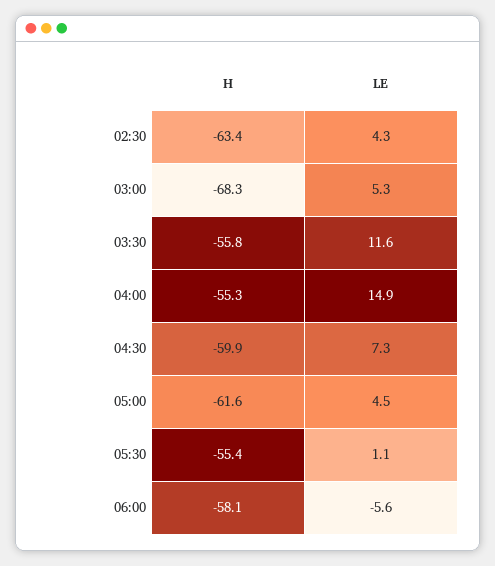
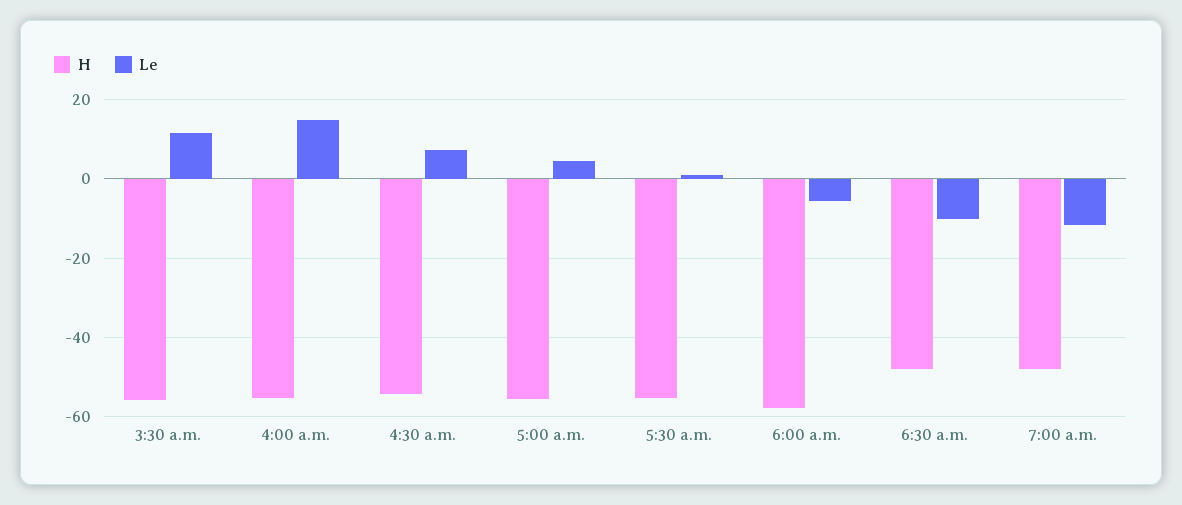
H, 02:30: -63.4 -> none
LE, 02:30: 4.3 -> none
H, 03:00: -68.3 -> none
LE, 03:00: 5.3 -> none
H, 04:30: -59.9 -> -54
H, 05:00: -61.6 -> -56
H, 6:30 a.m.: none -> -48
LE, 6:30 a.m.: none -> -10
H, 7:00 a.m.: none -> -48
LE, 7:00 a.m.: none -> -12

